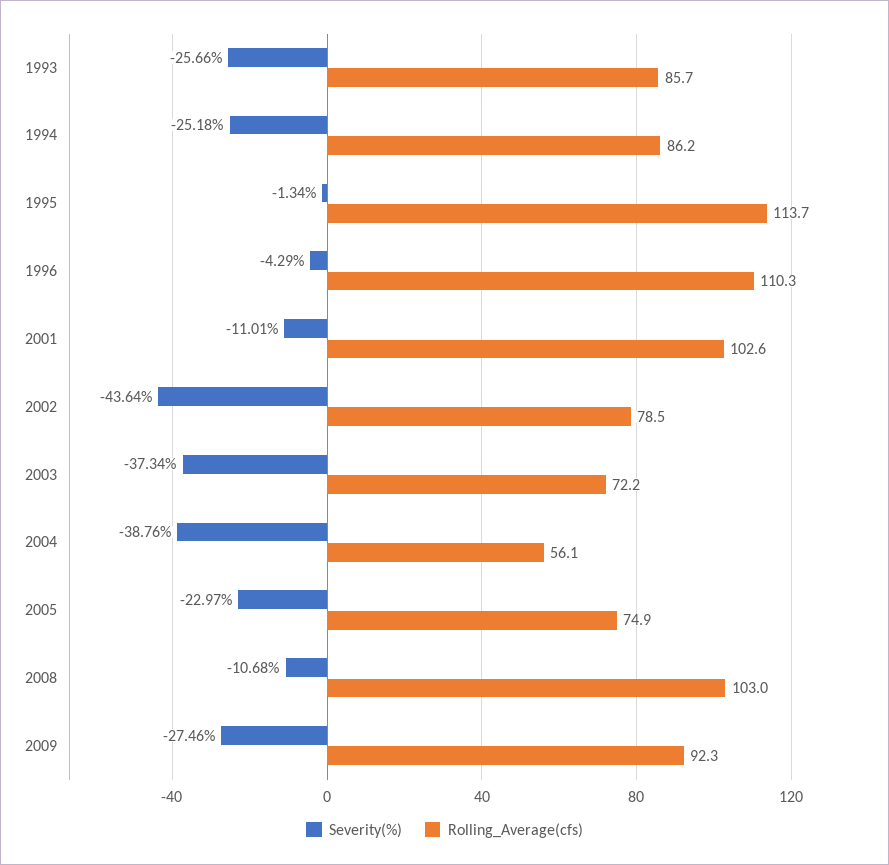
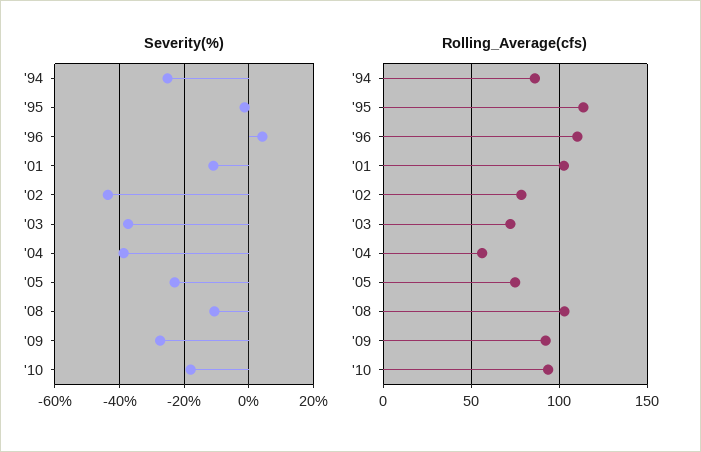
Severity(%), 1993: -25.66 -> none
Rolling_Average(cfs), 1993: 85.7 -> none
Severity(%), 1996: -4.29 -> 4
Severity(%), '10: none -> -18
Rolling_Average(cfs), '10: none -> 95

